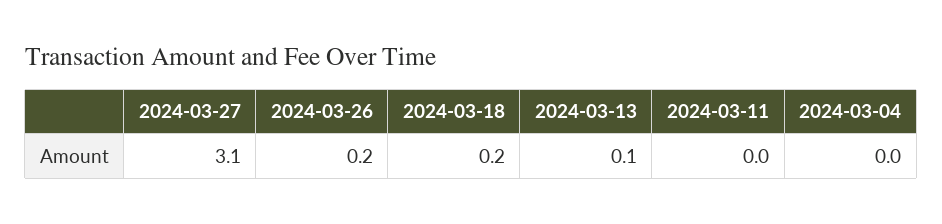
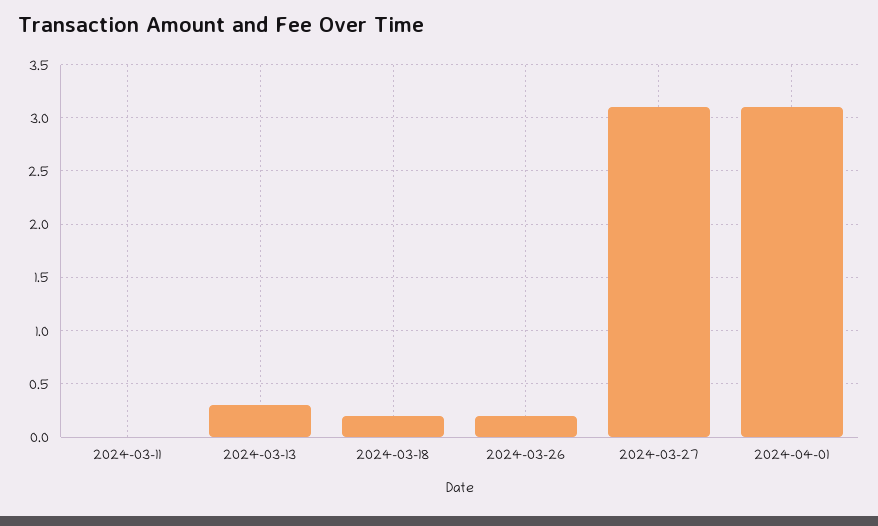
2024-03-13: 0.1 -> 0.3
2024-03-04: 0 -> none
2024-04-01: none -> 3.1

